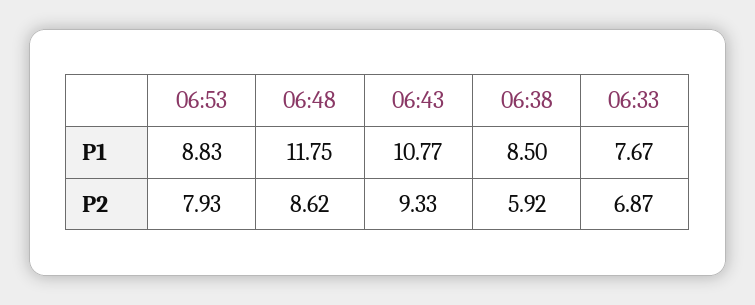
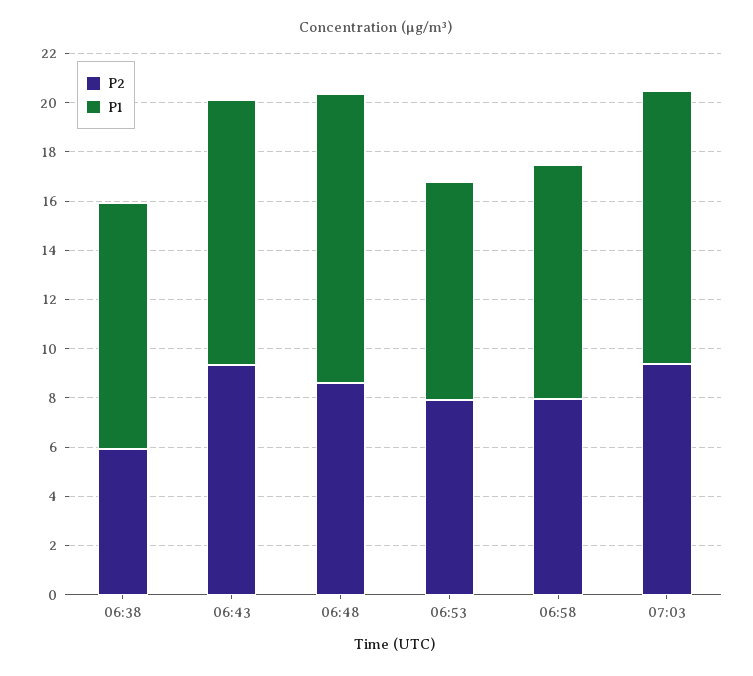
P1, 06:38: 8.5 -> 10
P1, 06:33: 7.67 -> none
P2, 06:33: 6.87 -> none
P2, 06:58: none -> 8
P1, 06:58: none -> 9.5
P2, 07:03: none -> 9.5
P1, 07:03: none -> 11

